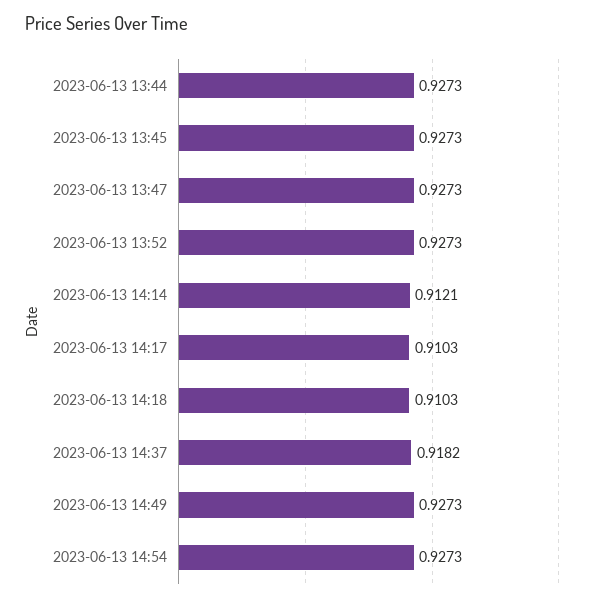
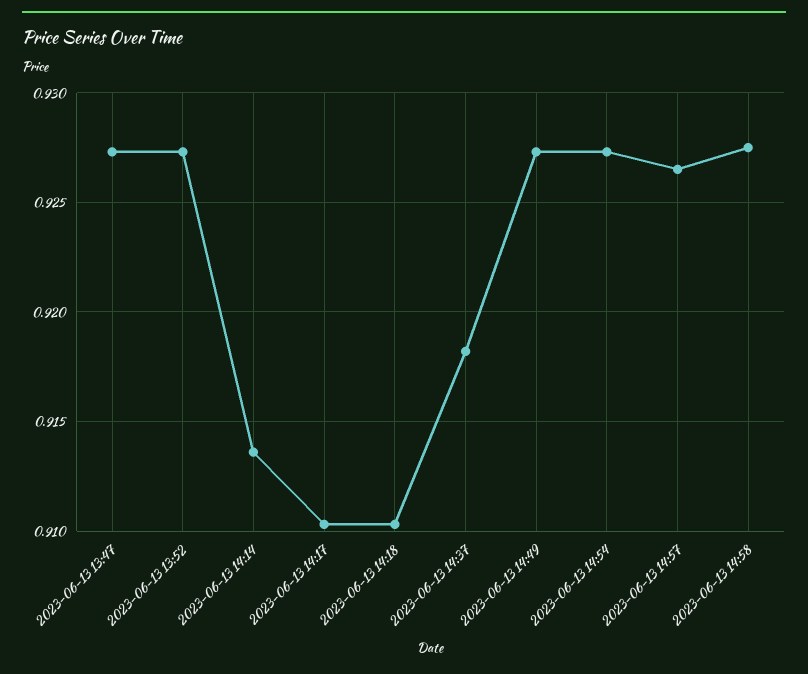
2023-06-13 13:44: 0.9273 -> none
2023-06-13 13:45: 0.9273 -> none
2023-06-13 14:14: 0.9121 -> 0.9135
2023-06-13 14:57: none -> 0.9265
2023-06-13 14:58: none -> 0.9275

